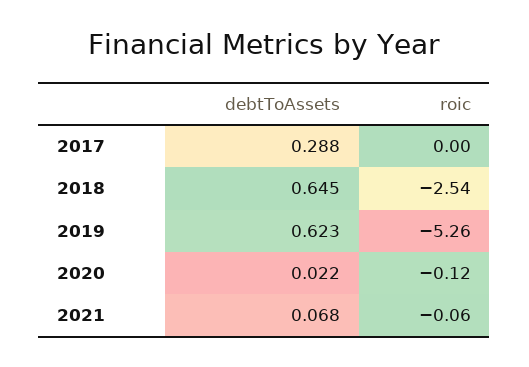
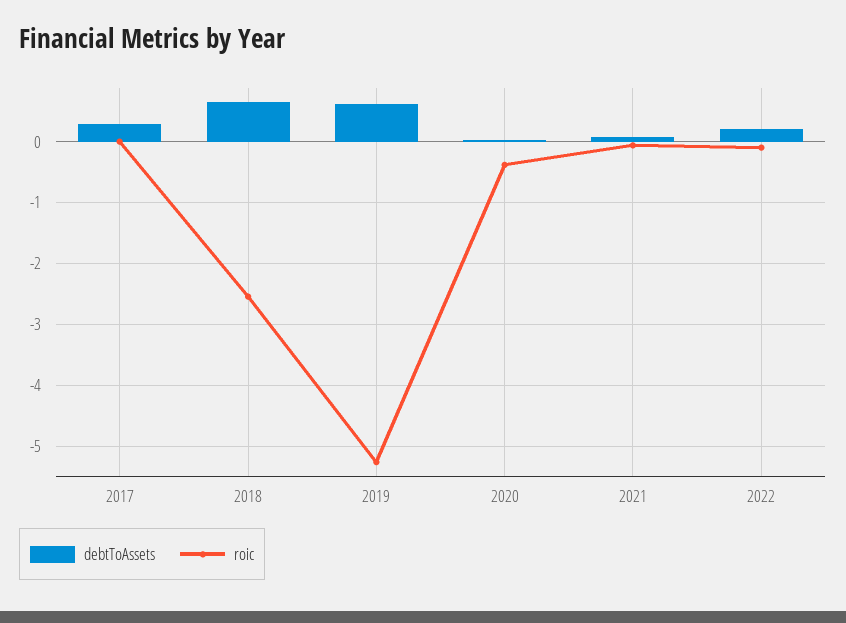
roic, 2020: -0.12 -> -0.4
debtToAssets, 2022: none -> 0.2
roic, 2022: none -> -0.1

